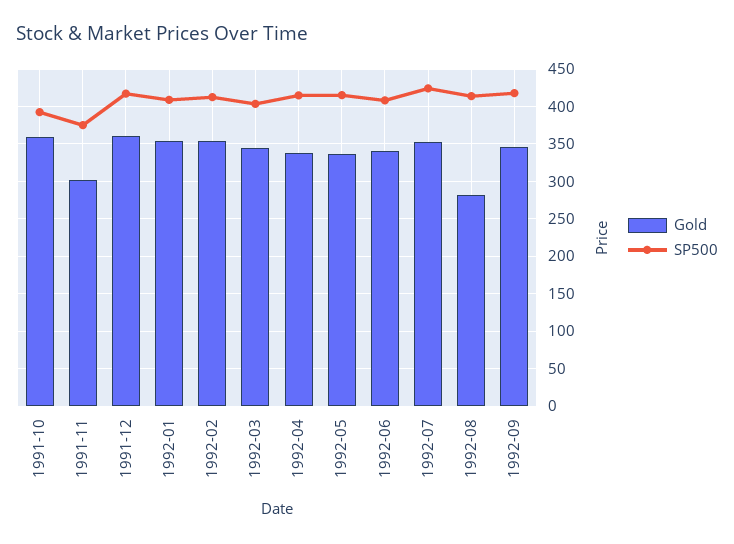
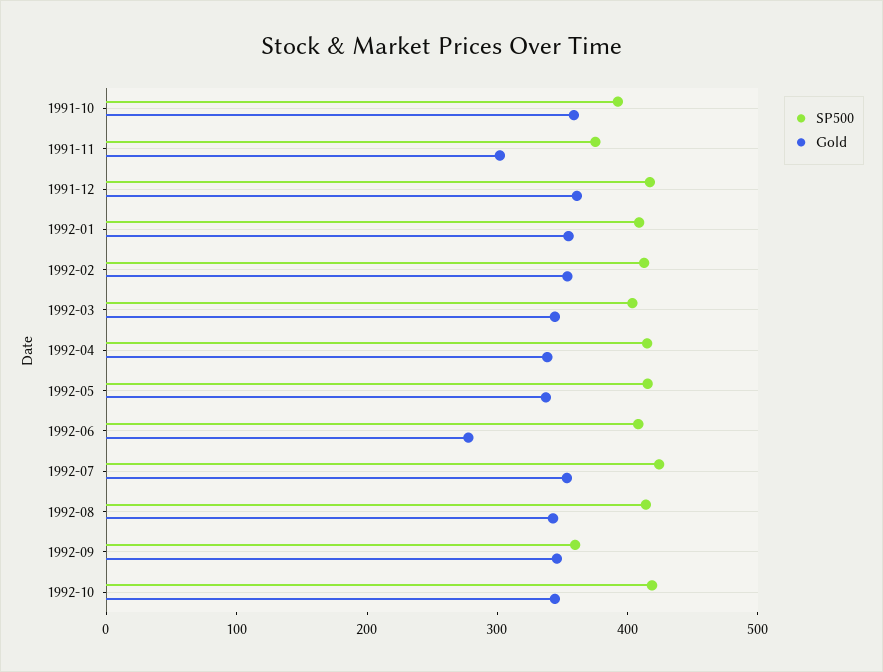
Gold, 1992-06: 340 -> 280
Gold, 1992-08: 280 -> 340
SP500, 1992-09: 420 -> 360
SP500, 1992-10: none -> 420
Gold, 1992-10: none -> 340

